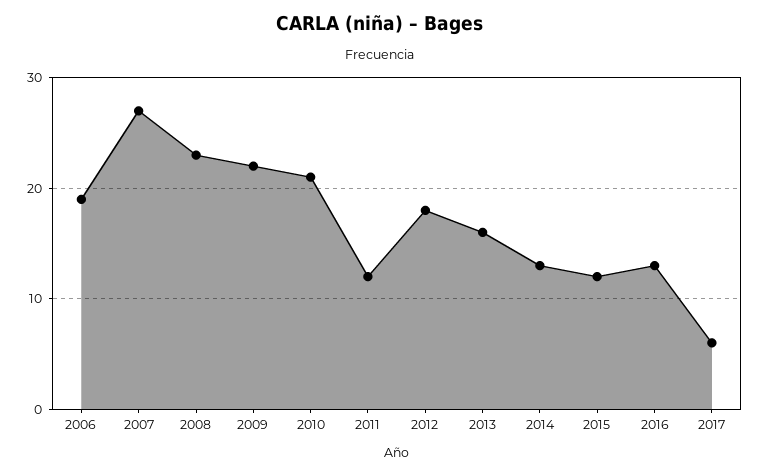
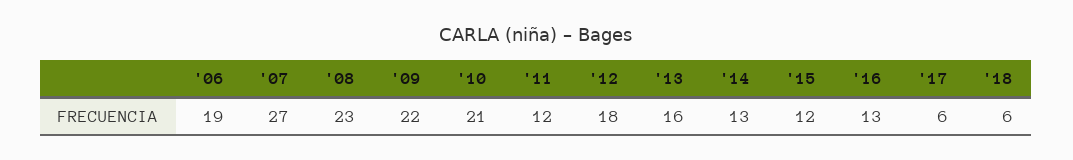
'18: none -> 6

